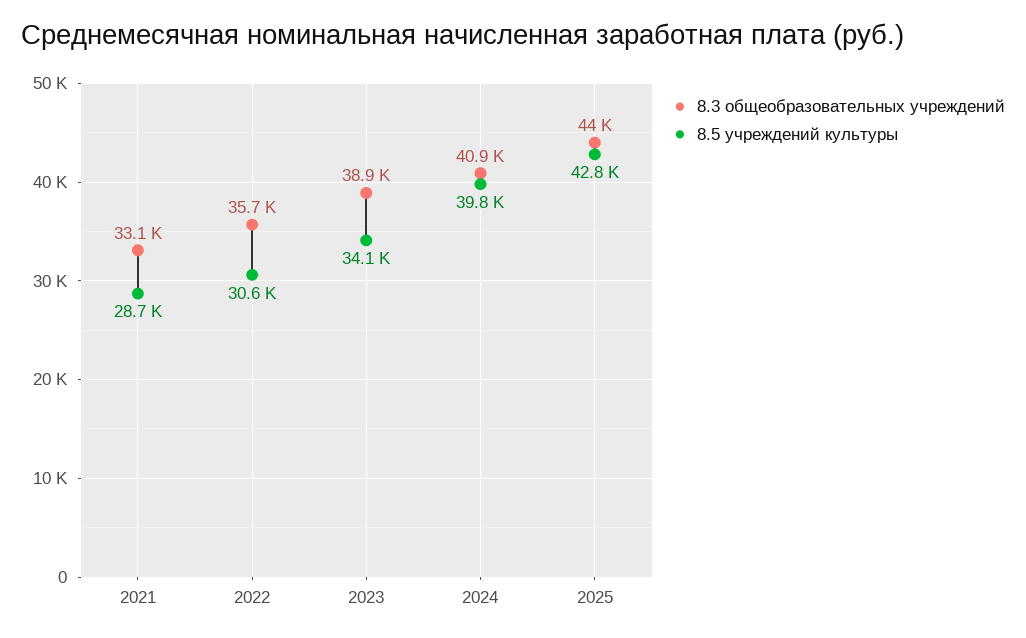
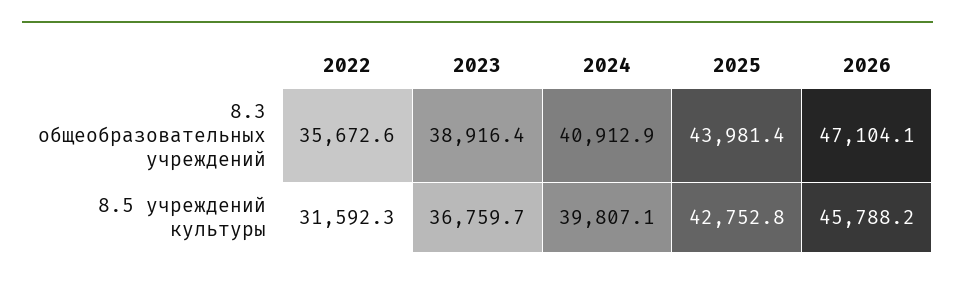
8.3 общеобразовательных учреждений, 2021: 33100 -> none
8.5 учреждений культуры, 2021: 28700 -> none
8.5 учреждений культуры, 2022: 30600 -> 31592.3
8.5 учреждений культуры, 2023: 34100 -> 36759.7
8.3 общеобразовательных учреждений, 2026: none -> 47104.1
8.5 учреждений культуры, 2026: none -> 45788.2

